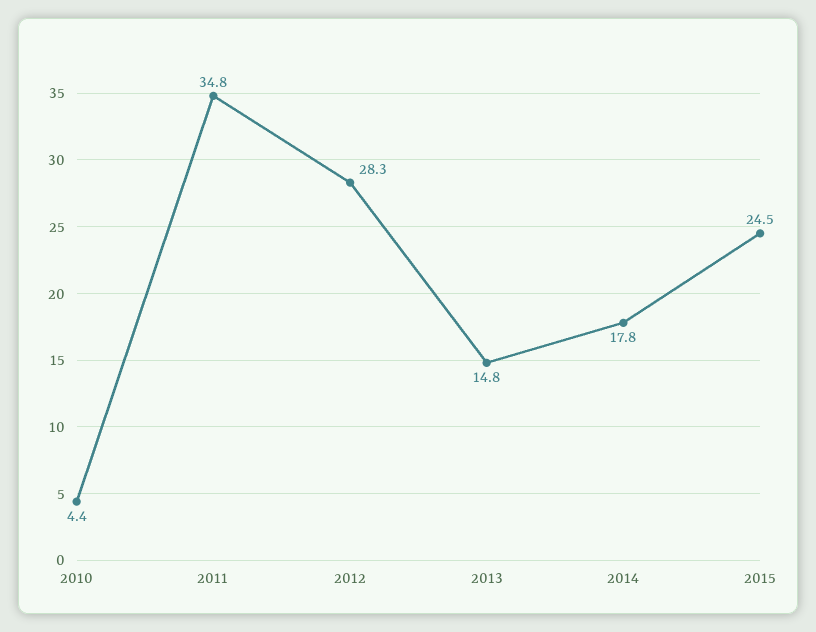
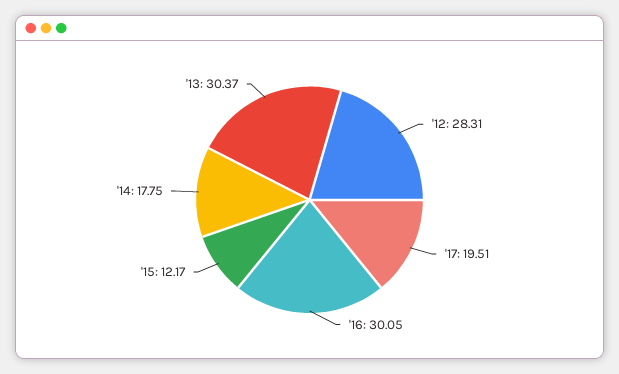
2010: 4.4 -> none
2011: 34.8 -> none
2013: 14.8 -> 30.37
2015: 24.5 -> 12.17
'17: none -> 19.51
'16: none -> 30.05

